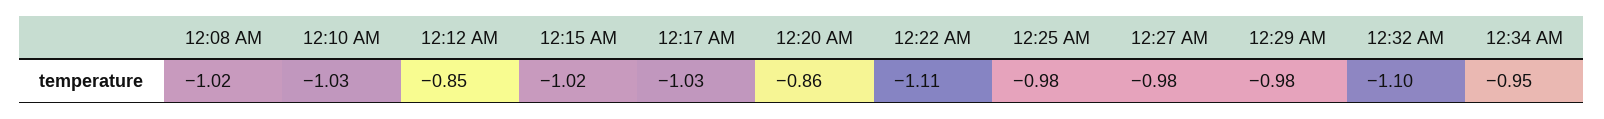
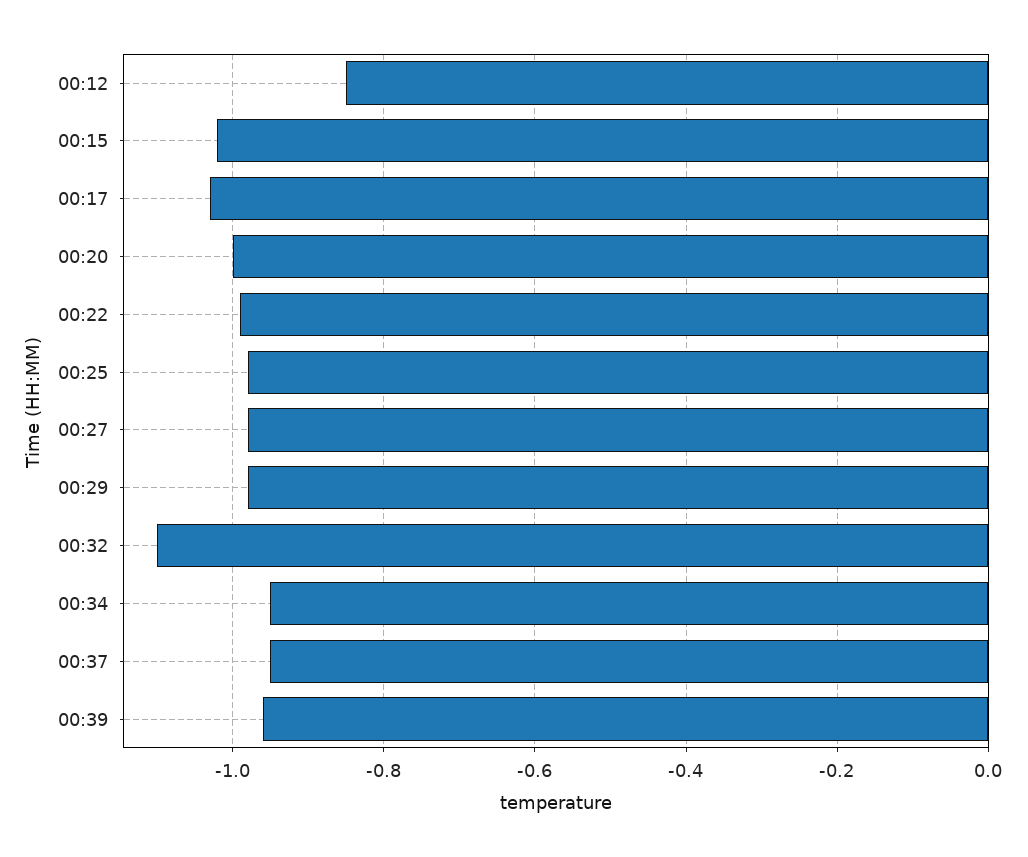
12:08 AM: -1.02 -> none
12:10 AM: -1.03 -> none
12:20 AM: -0.86 -> -1
12:22 AM: -1.11 -> -1
00:37: none -> -0.95
00:39: none -> -0.95

